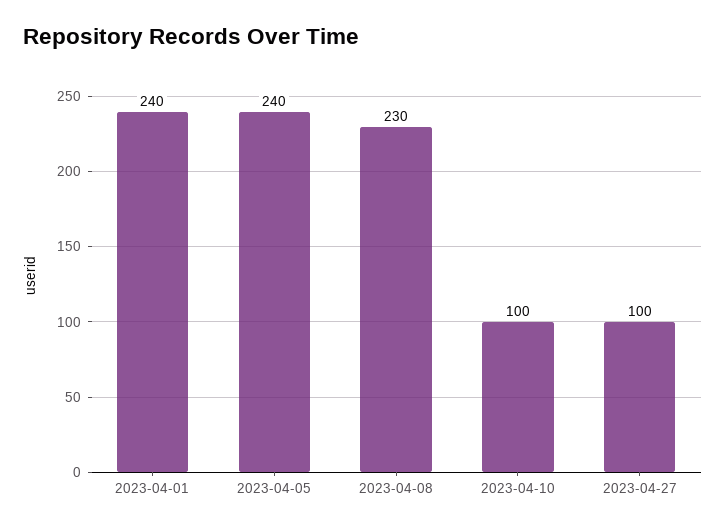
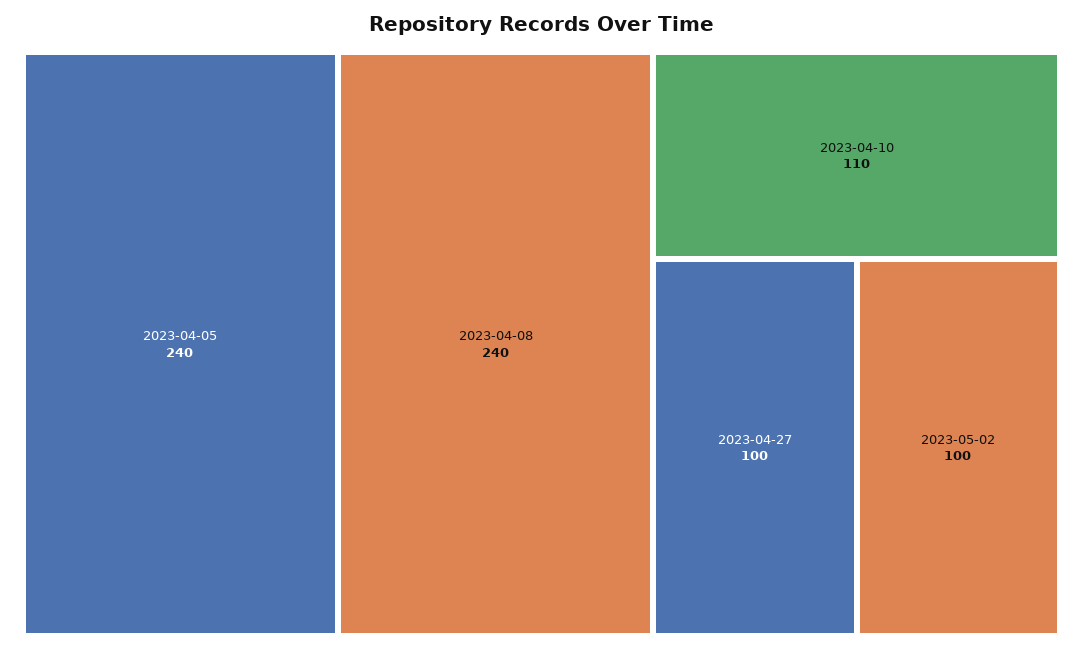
2023-04-01: 240 -> none
2023-04-08: 230 -> 240
2023-04-10: 100 -> 110
2023-05-02: none -> 100

